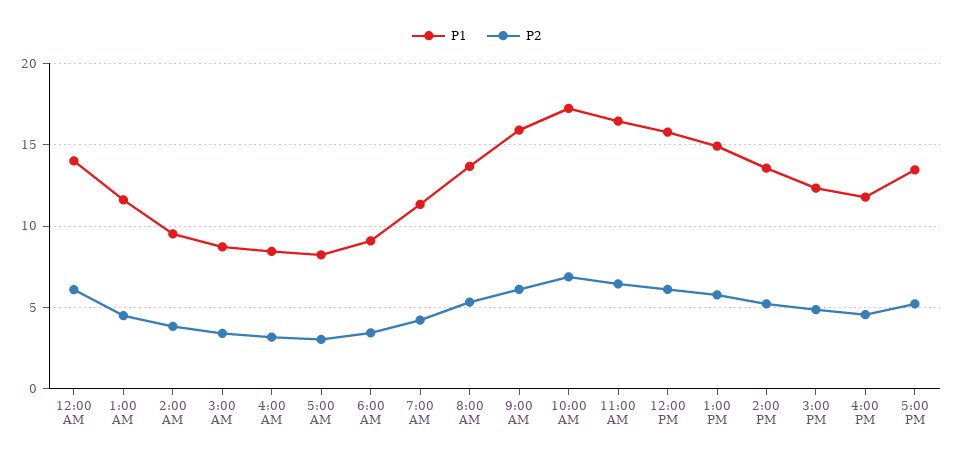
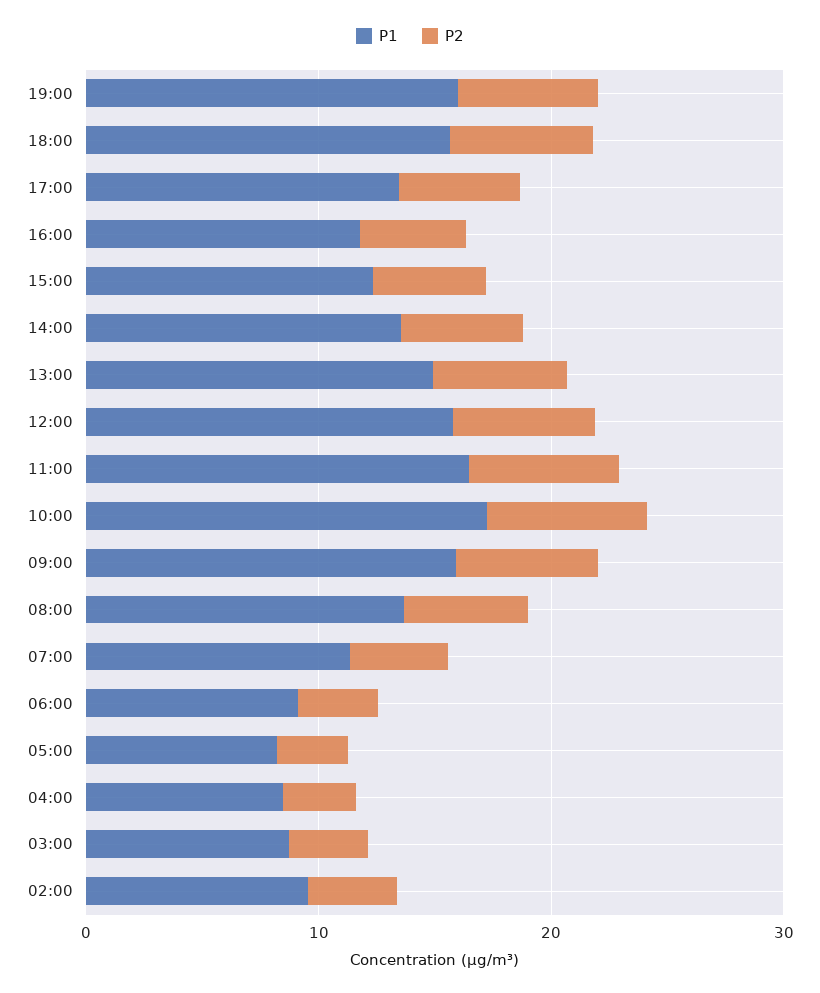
P1, 12:00 AM: 14 -> none
P2, 12:00 AM: 6 -> none
P1, 1:00 AM: 11.5 -> none
P2, 1:00 AM: 4.5 -> none
P1, 19:00: none -> 16
P2, 19:00: none -> 6
P1, 18:00: none -> 16
P2, 18:00: none -> 6

